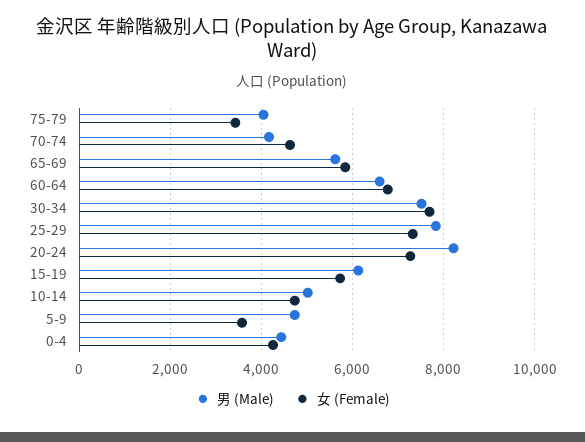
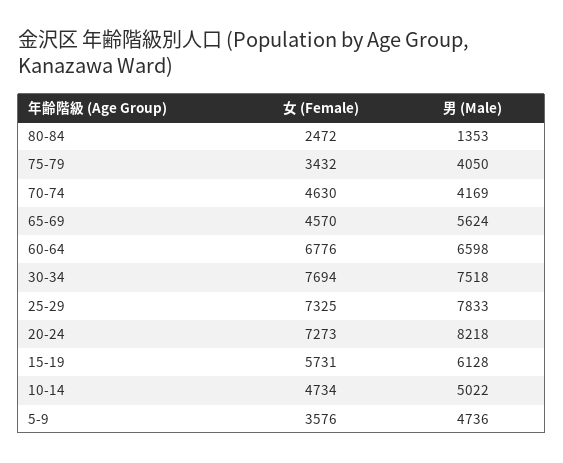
女 (Female), 65-69: 5800 -> 4570
男 (Male), 0-4: 4400 -> none
女 (Female), 0-4: 4200 -> none
女 (Female), 80-84: none -> 2472
男 (Male), 80-84: none -> 1353

